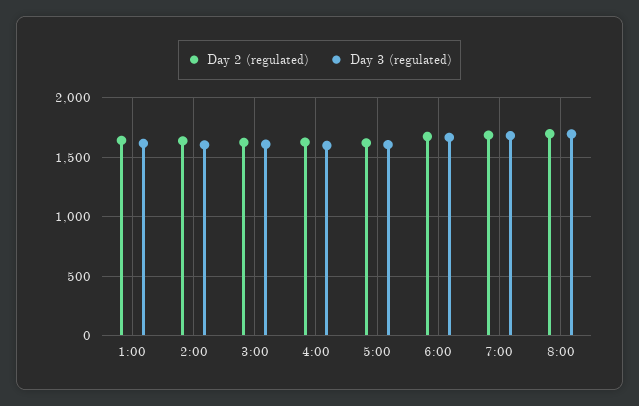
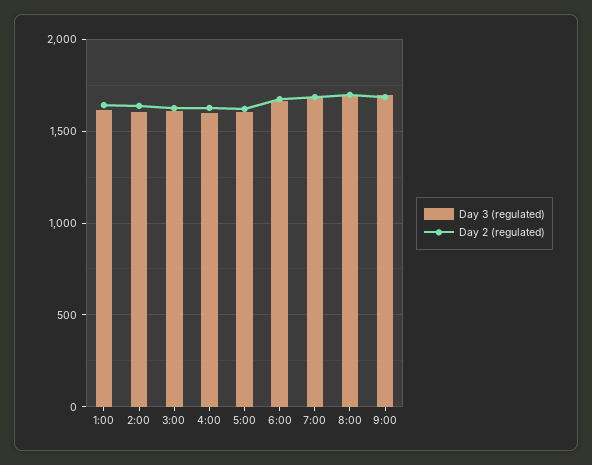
Day 3 (regulated), 9:00: none -> 1700
Day 2 (regulated), 9:00: none -> 1700

